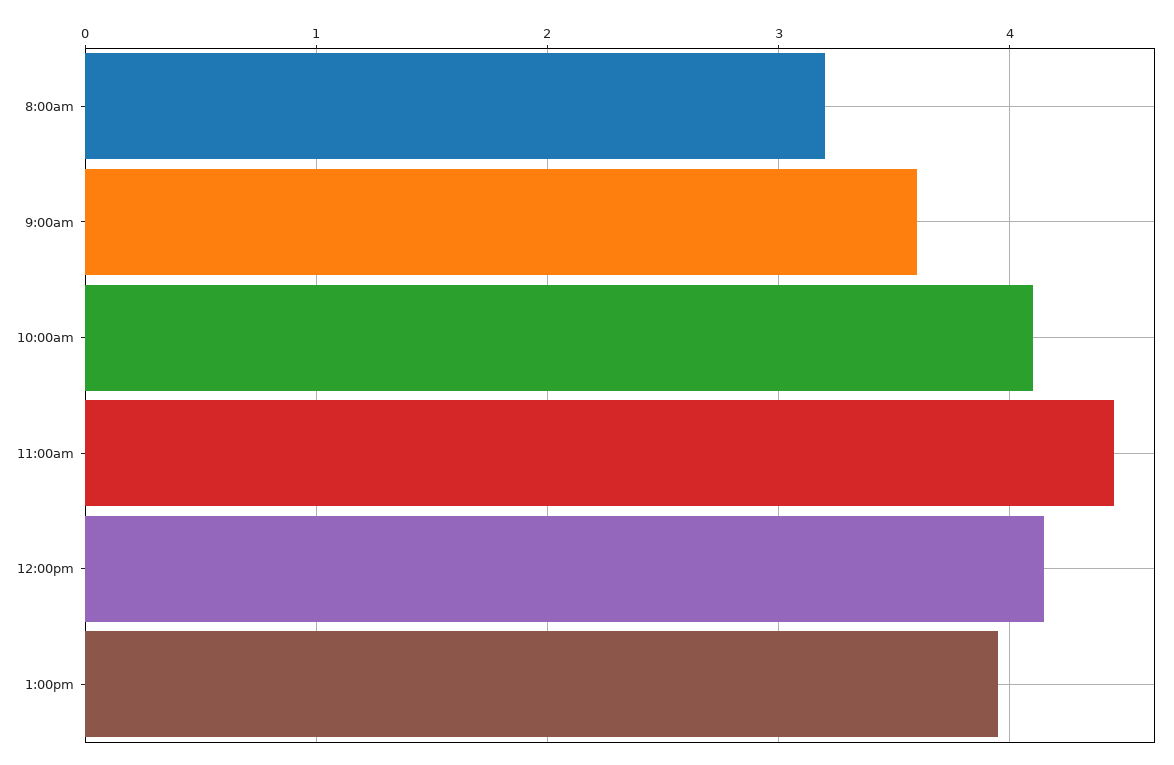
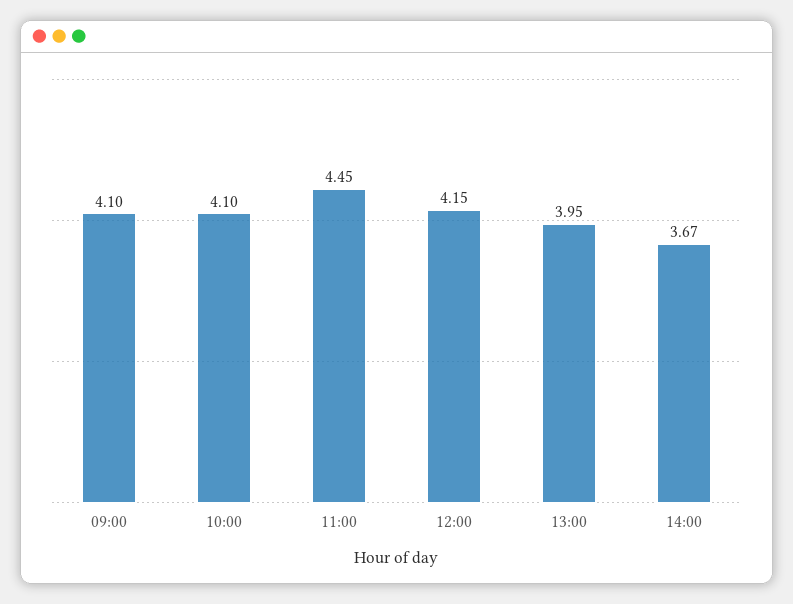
8:00am: 3.2 -> none
9:00am: 3.6 -> 4.1
14:00: none -> 3.67

